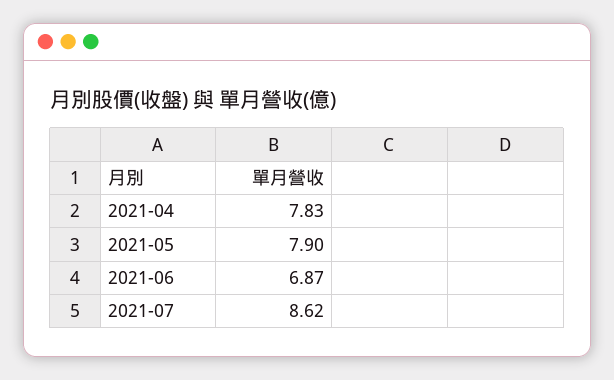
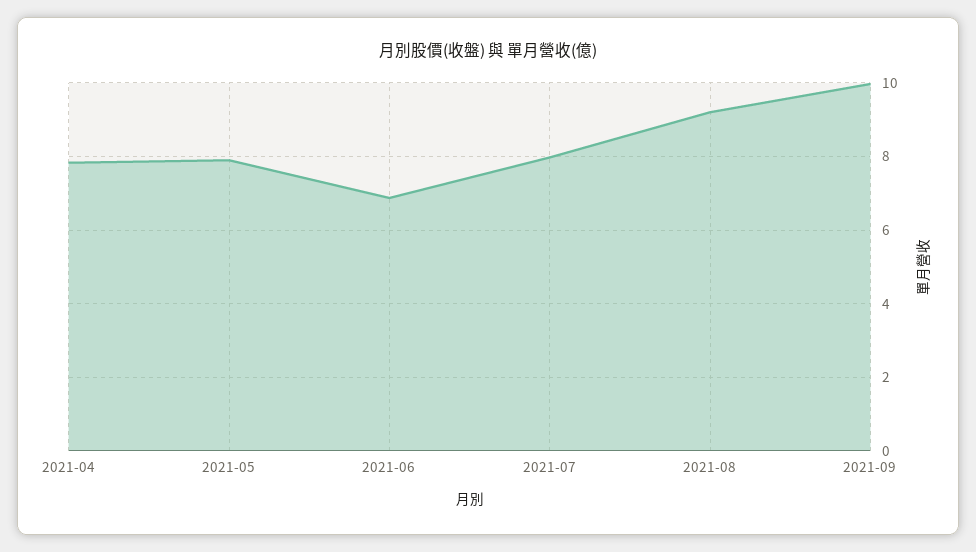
2021-07: 8.62 -> 8
2021-08: none -> 9.2
2021-09: none -> 10

